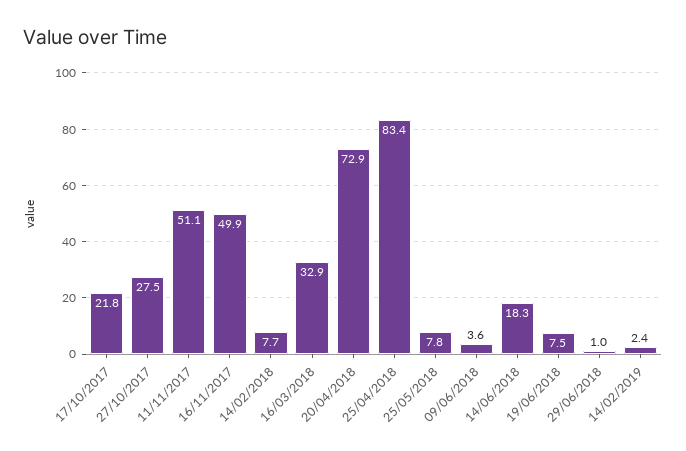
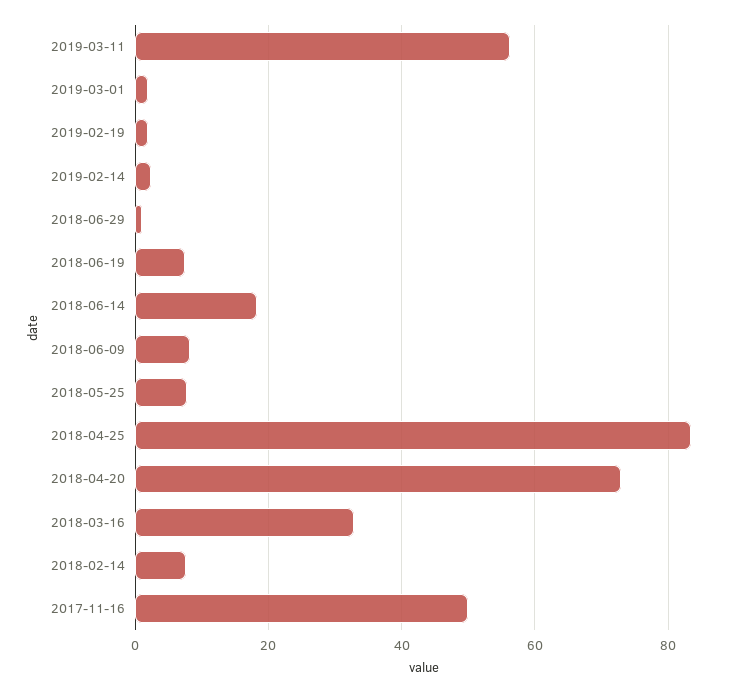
17/10/2017: 21.8 -> none
27/10/2017: 27.5 -> none
11/11/2017: 51.1 -> none
09/06/2018: 3.6 -> 8
2019-03-11: none -> 56
2019-03-01: none -> 2
2019-02-19: none -> 2

